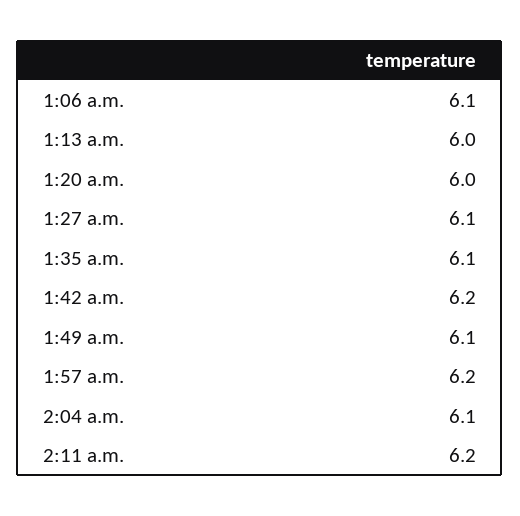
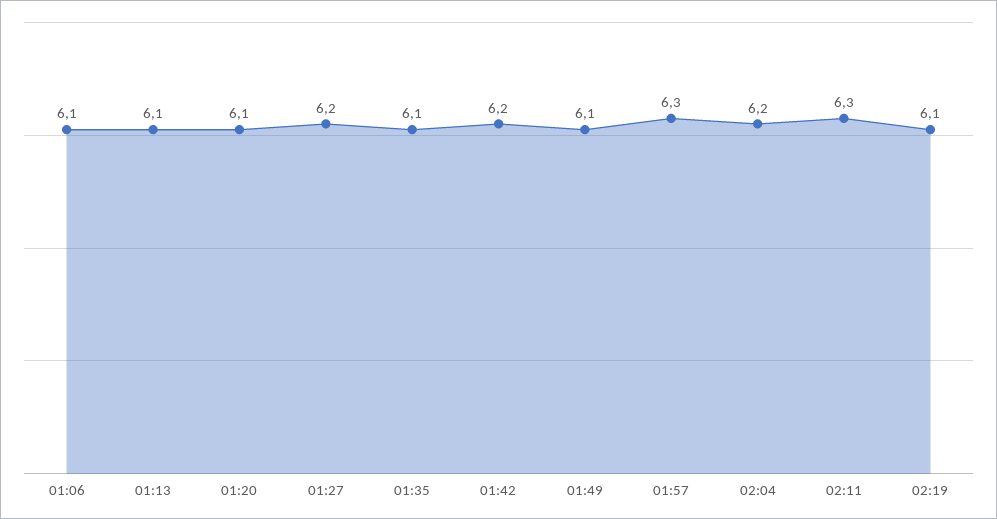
1:13 a.m.: 6 -> 6.1
1:20 a.m.: 6 -> 6.1
1:27 a.m.: 6.1 -> 6.2
1:57 a.m.: 6.2 -> 6.3
2:04 a.m.: 6.1 -> 6.2
2:11 a.m.: 6.2 -> 6.3
02:19: none -> 6.1

